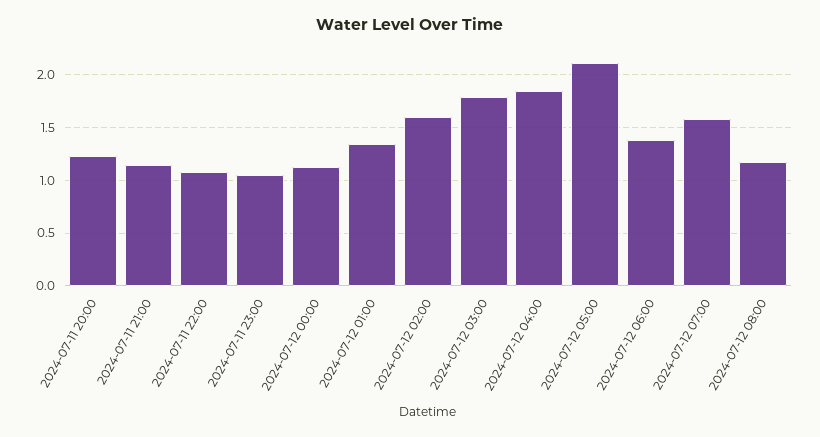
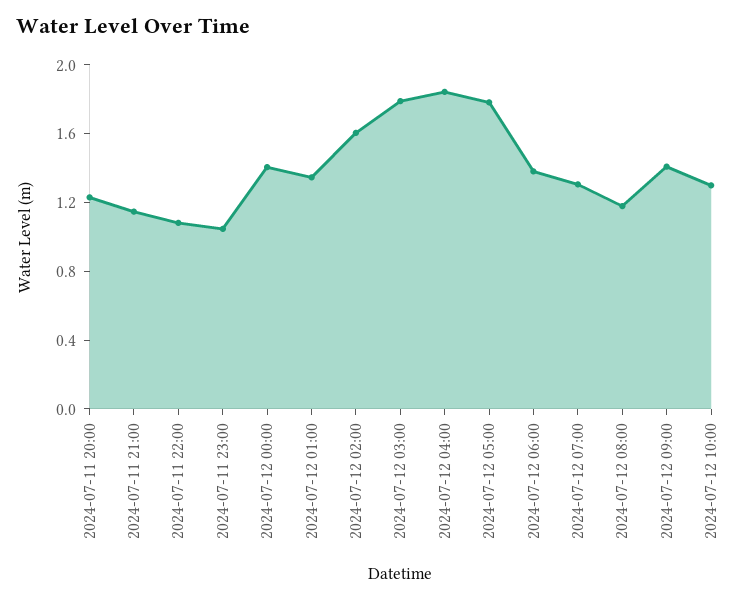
2024-07-12 00:00: 1.1 -> 1.4
2024-07-12 05:00: 2.1 -> 1.8
2024-07-12 07:00: 1.6 -> 1.3
2024-07-12 09:00: none -> 1.4
2024-07-12 10:00: none -> 1.3

